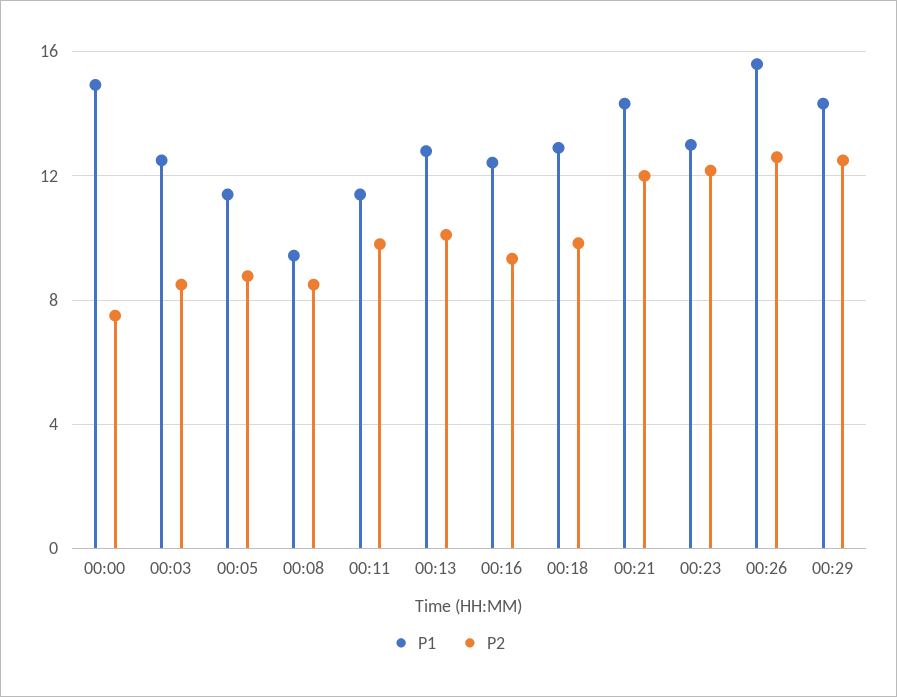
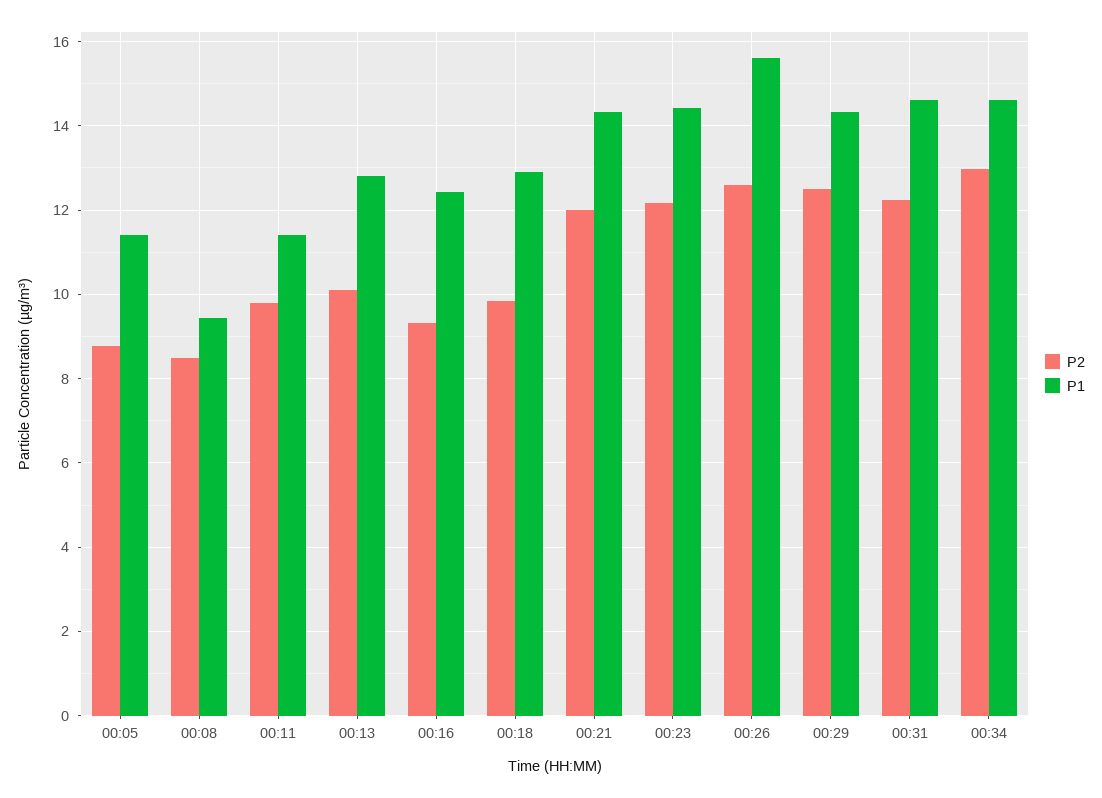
P1, 00:00: 15 -> none
P2, 00:00: 7.5 -> none
P1, 00:03: 12.5 -> none
P2, 00:03: 8.5 -> none
P1, 00:23: 13 -> 14.4
P2, 00:31: none -> 12.2
P1, 00:31: none -> 14.6
P2, 00:34: none -> 13
P1, 00:34: none -> 14.6

